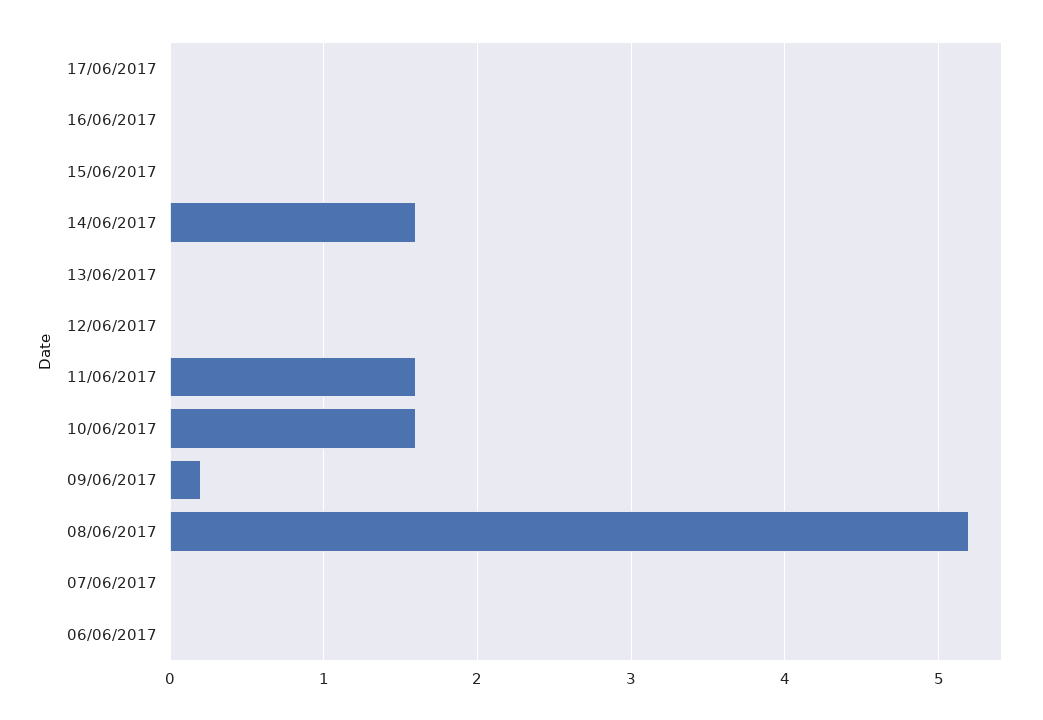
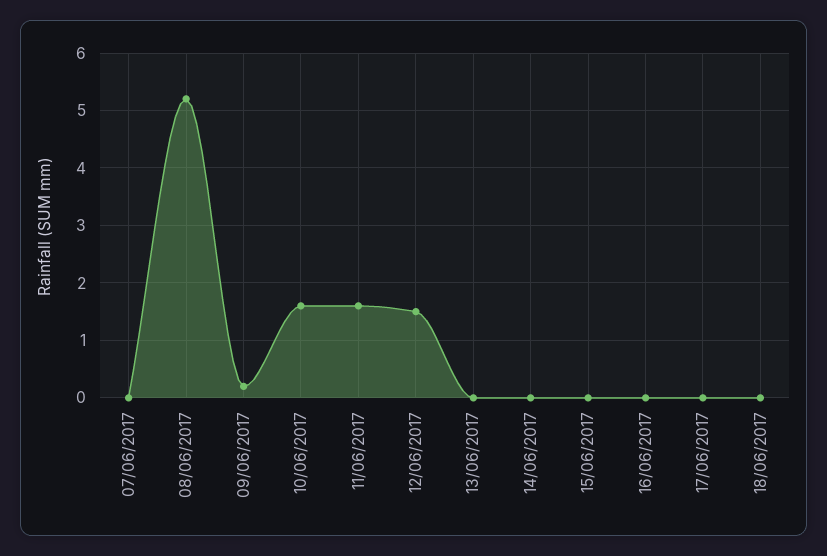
14/06/2017: 1.6 -> 0
12/06/2017: 0 -> 1.5
06/06/2017: 0 -> none
18/06/2017: none -> 0

